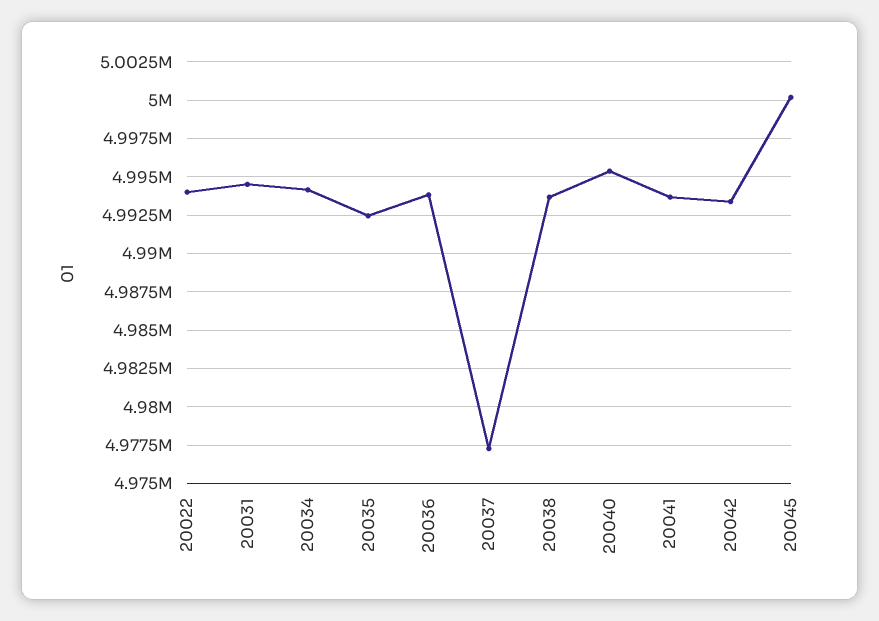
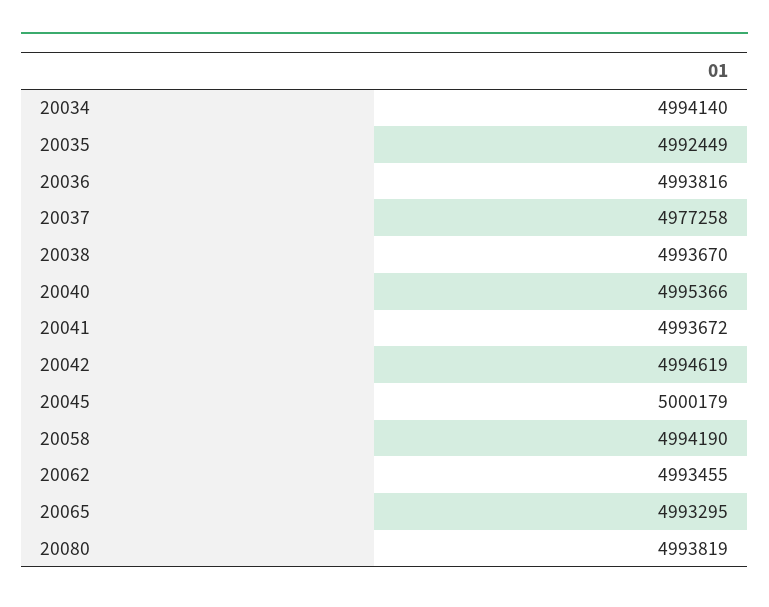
20022: 4994000 -> none
20031: 4994500 -> none
20042: 4993500 -> 4994619
20058: none -> 4994190
20062: none -> 4993455
20065: none -> 4993295
20080: none -> 4993819

